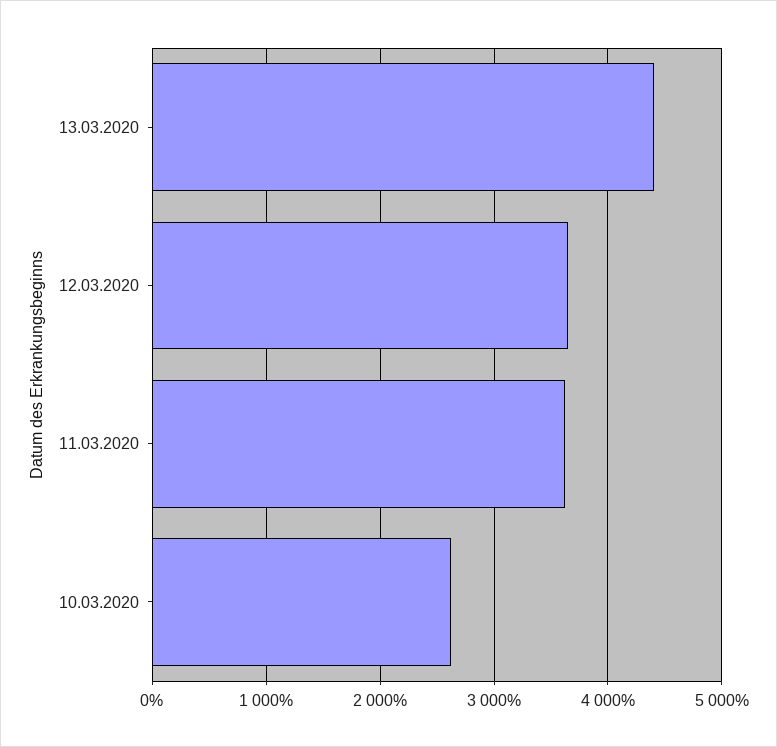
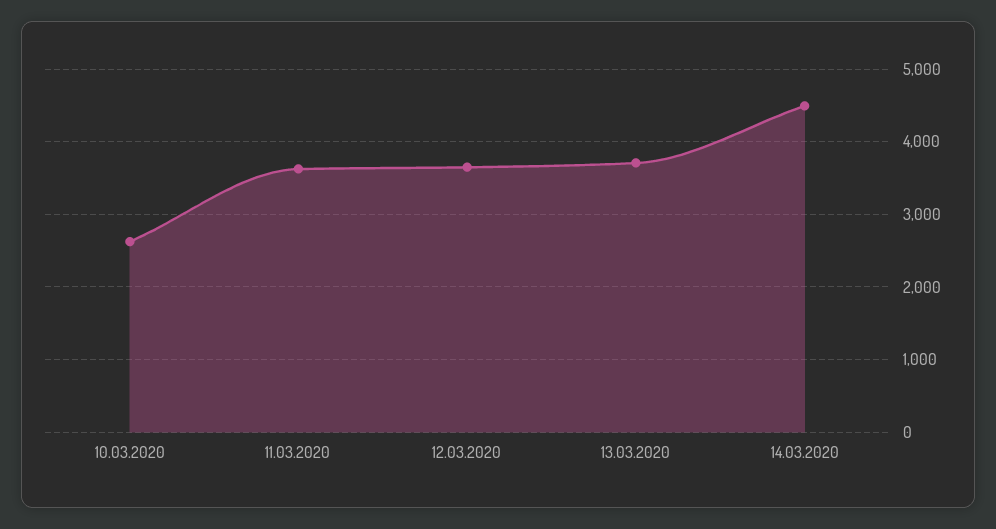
13.03.2020: 4400 -> 3700
14.03.2020: none -> 4500

